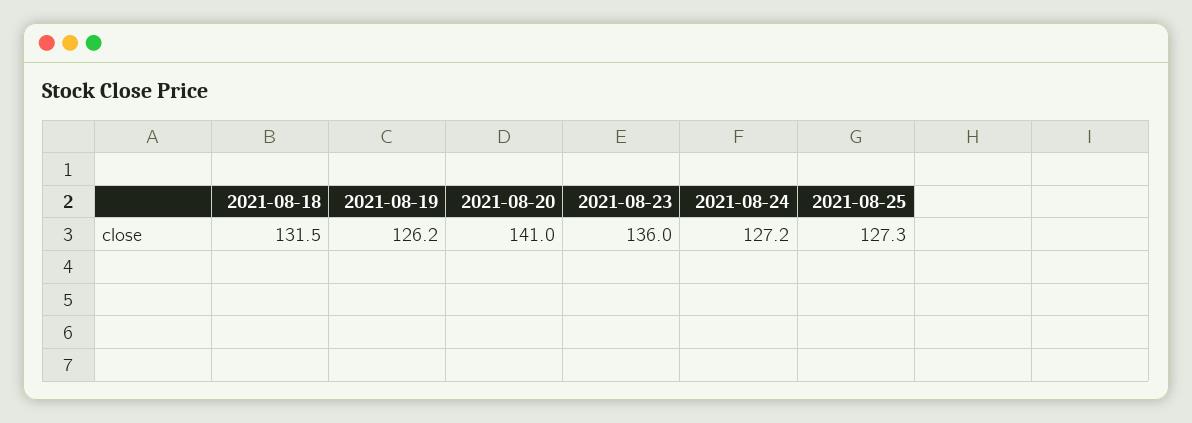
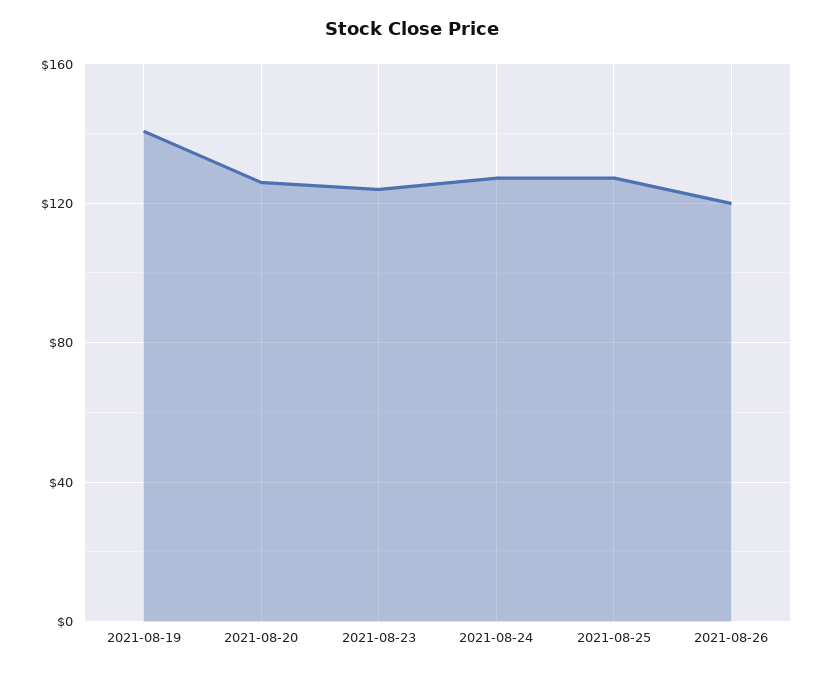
2021-08-18: 131.5 -> none
2021-08-19: 126.2 -> 140
2021-08-20: 141 -> 125
2021-08-23: 136 -> 125
2021-08-26: none -> 120

